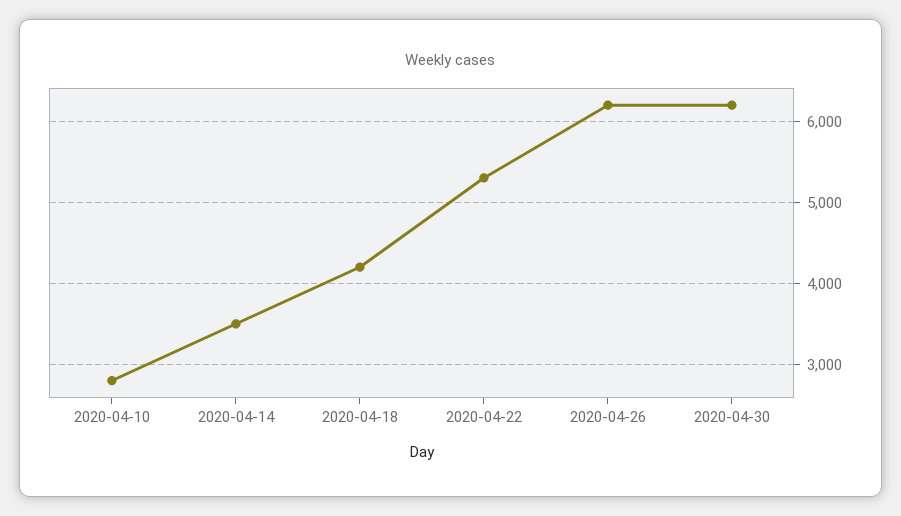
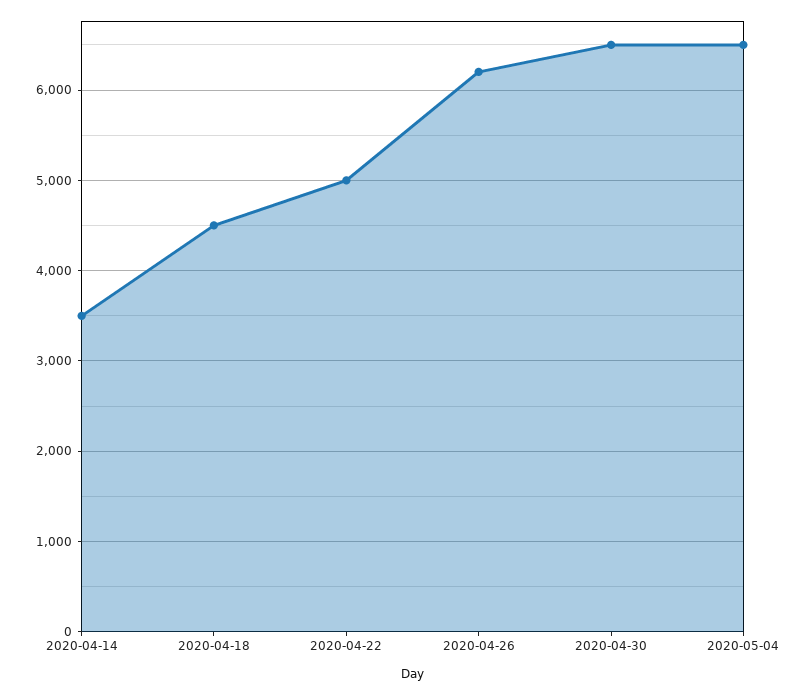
2020-04-10: 2800 -> none
2020-04-18: 4200 -> 4500
2020-04-22: 5300 -> 5000
2020-04-30: 6200 -> 6500
2020-05-04: none -> 6500

